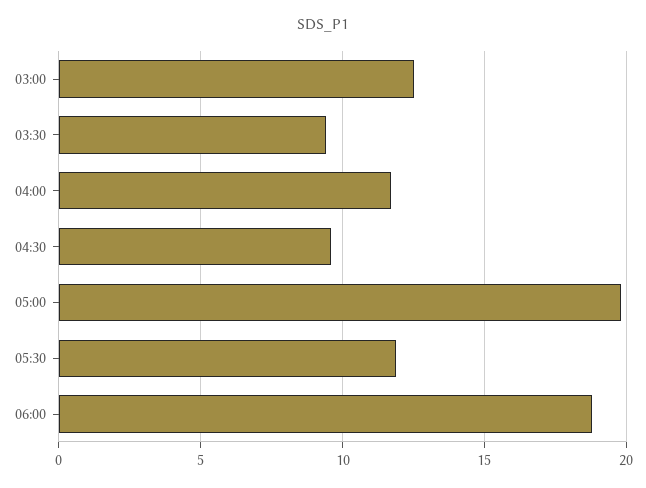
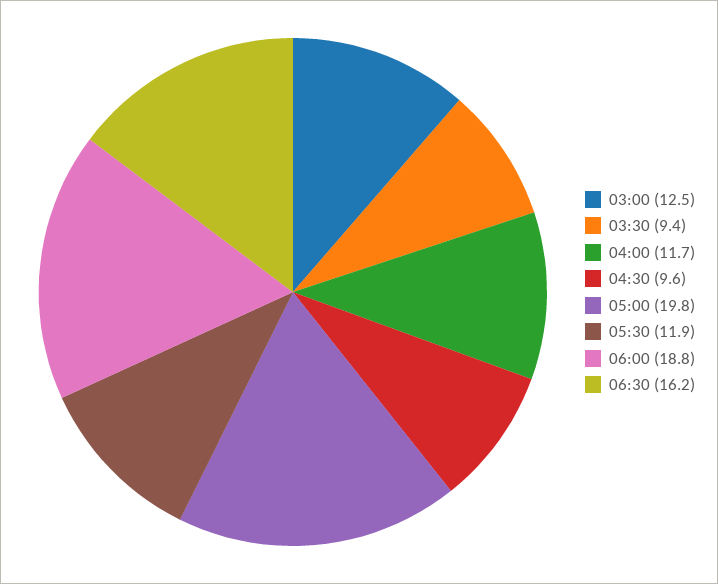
06:30: none -> 16.2

